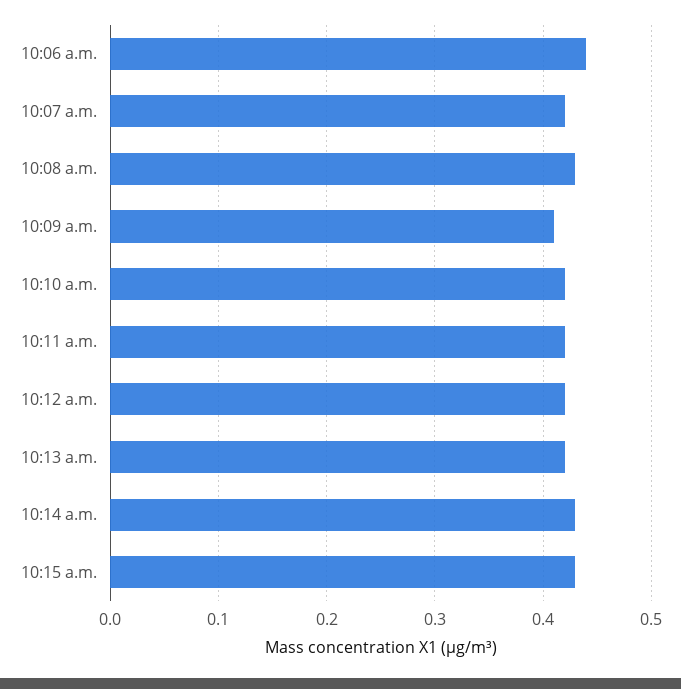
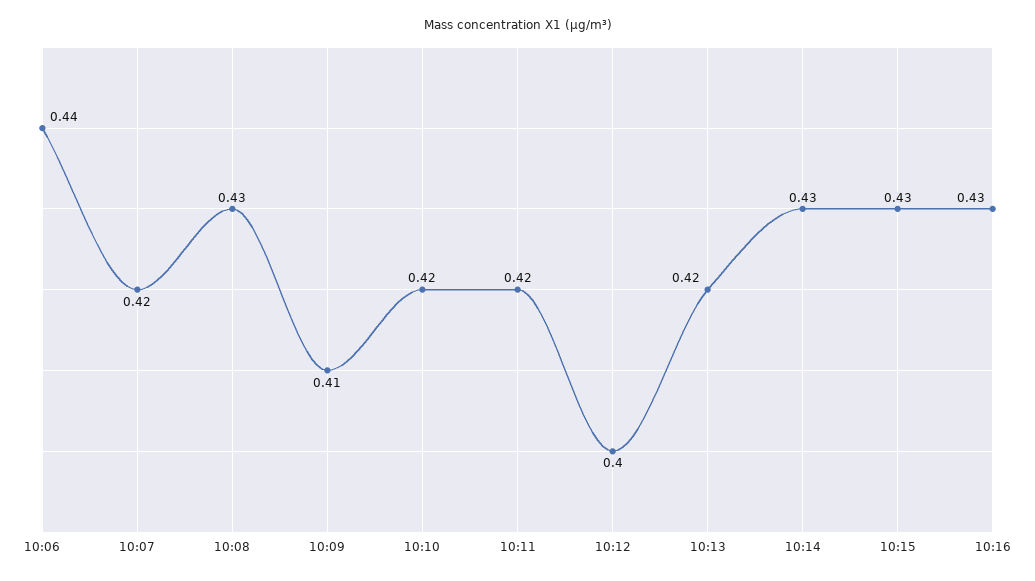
10:12 a.m.: 0.42 -> 0.4
10:16: none -> 0.43

